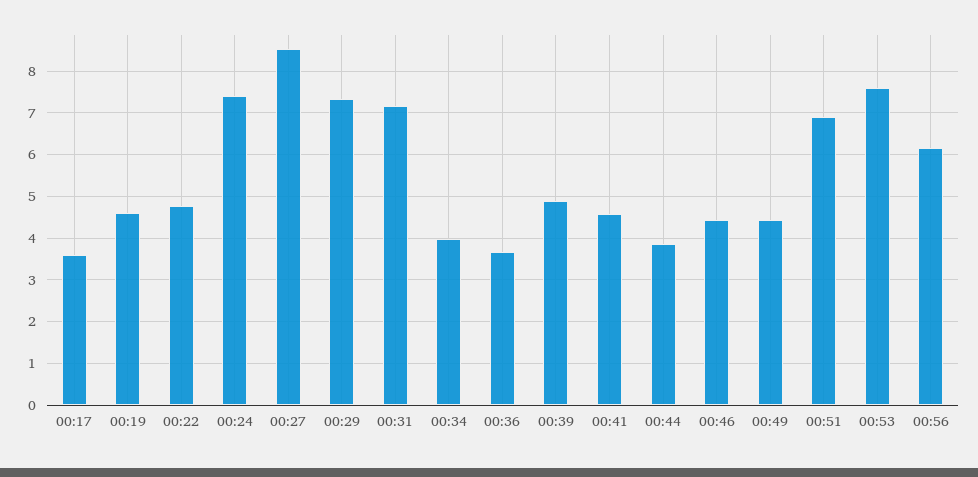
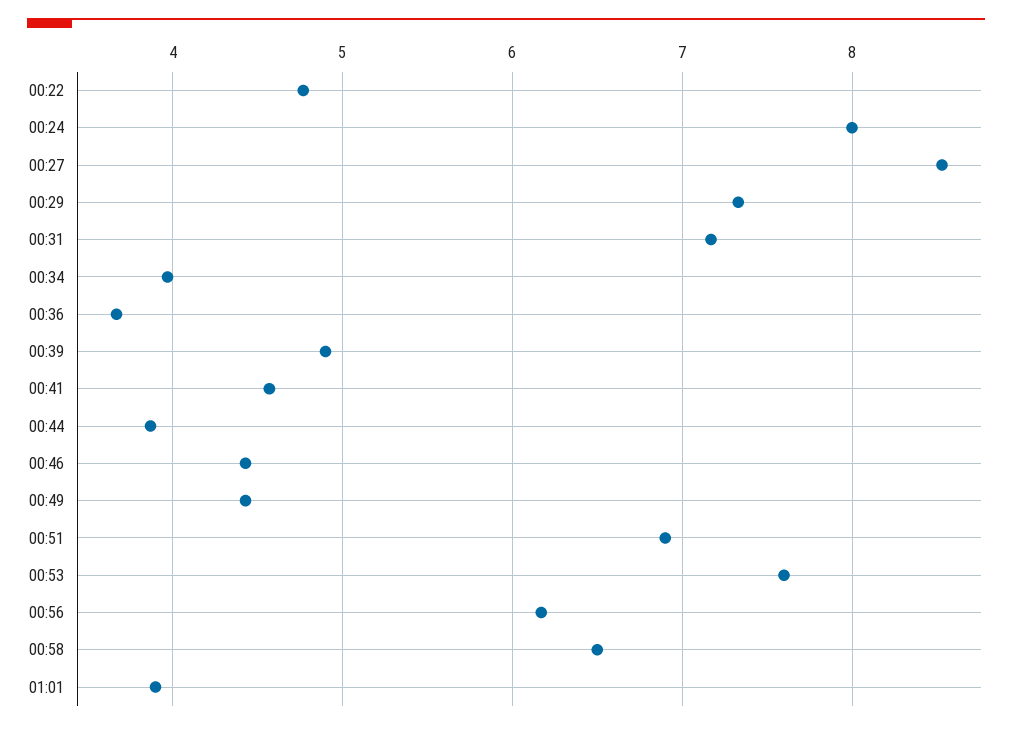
00:17: 3.6 -> none
00:19: 4.6 -> none
00:24: 7.4 -> 8
00:58: none -> 6.5
01:01: none -> 3.9

